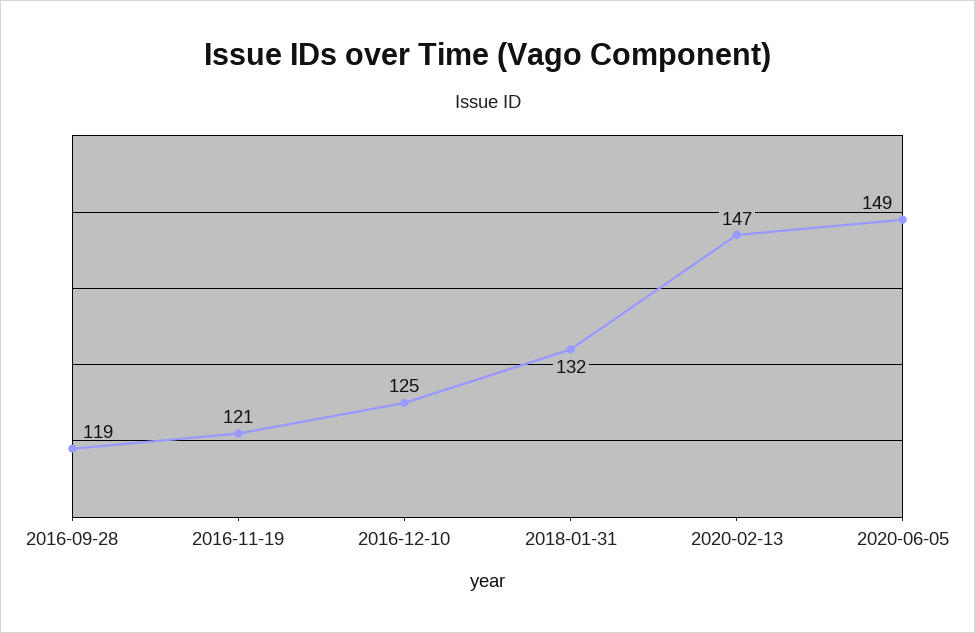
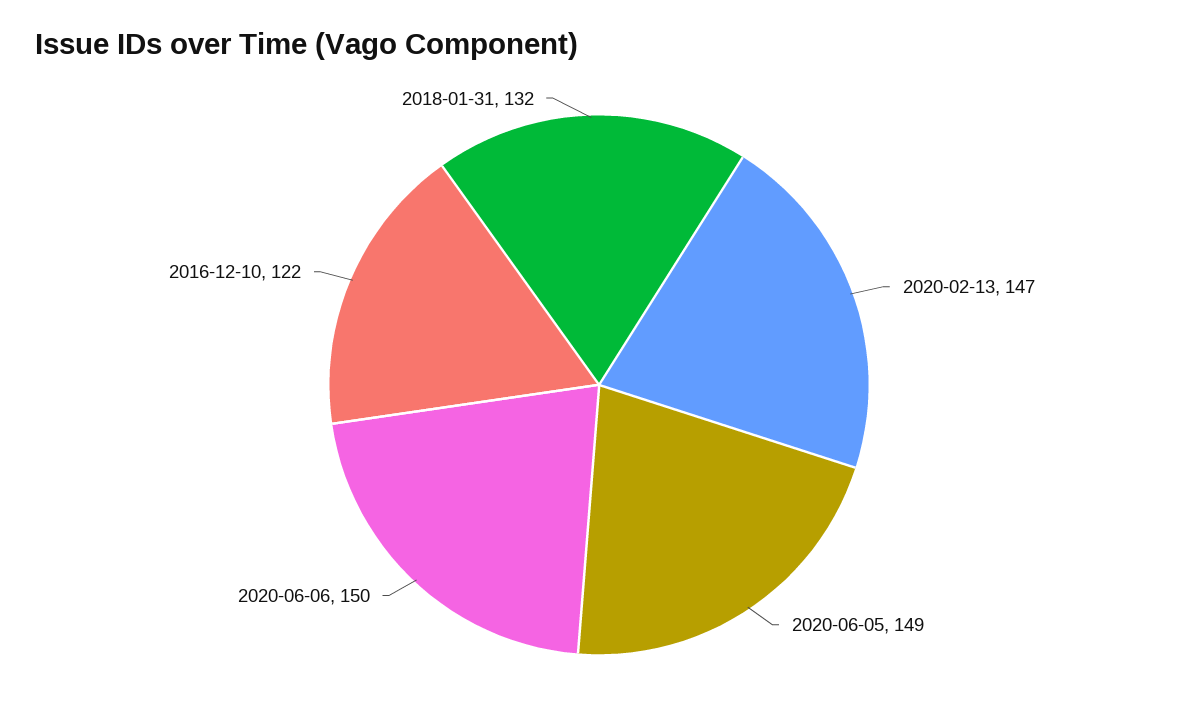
2016-09-28: 119 -> none
2016-11-19: 121 -> none
2016-12-10: 125 -> 122
2020-06-06: none -> 150

